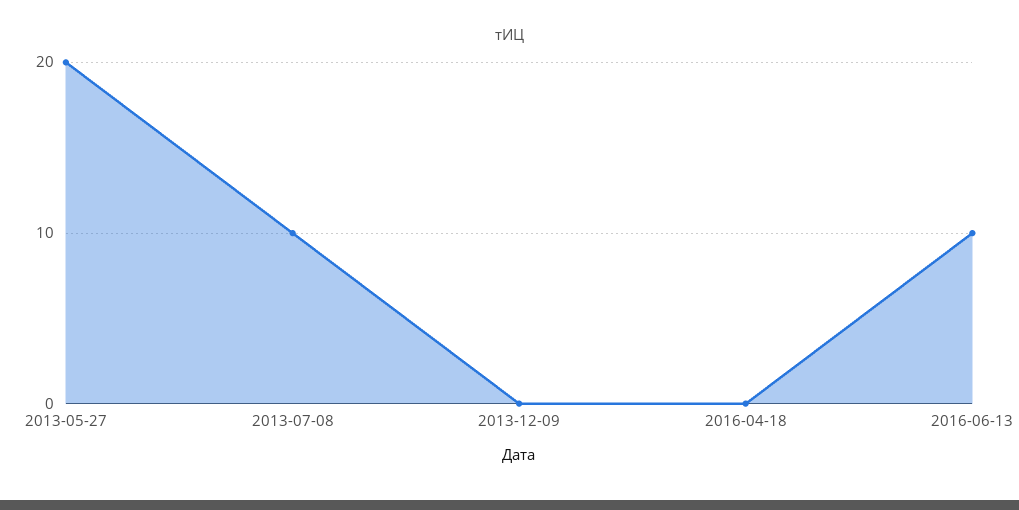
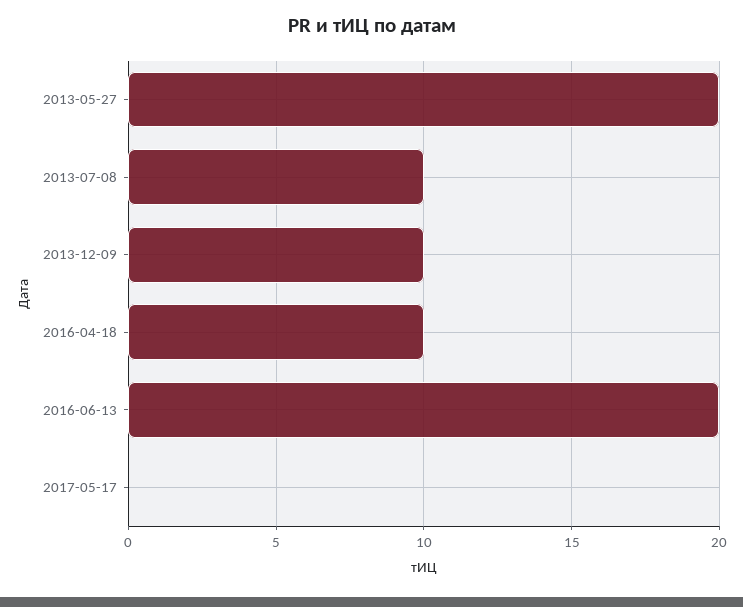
2013-12-09: 0 -> 10
2016-04-18: 0 -> 10
2016-06-13: 10 -> 20
2017-05-17: none -> 0

